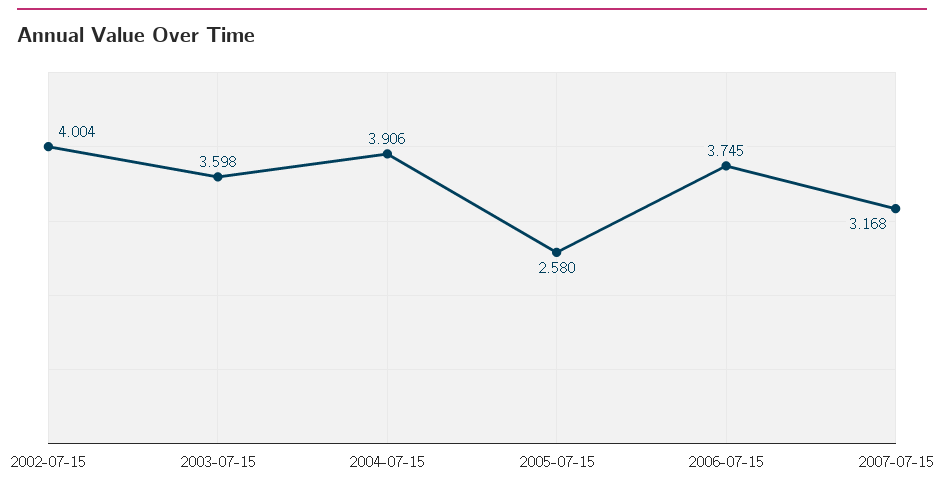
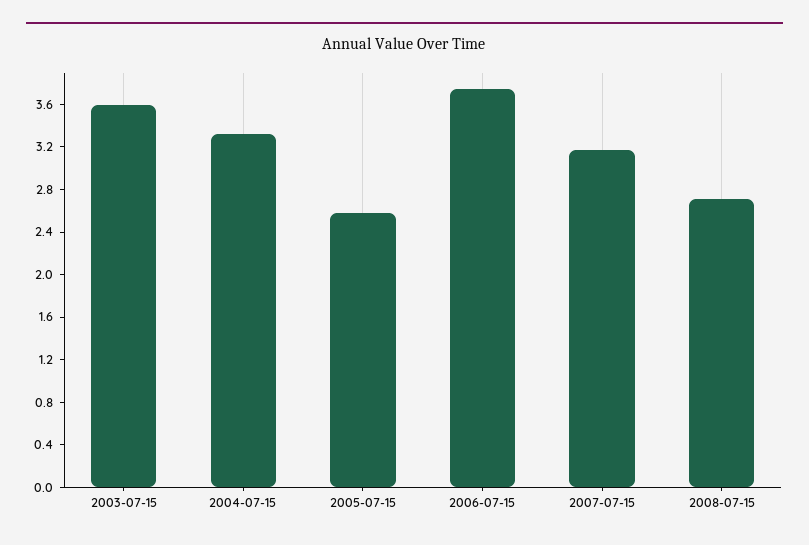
2002-07-15: 4.004 -> none
2004-07-15: 3.906 -> 3.3
2008-07-15: none -> 2.7

